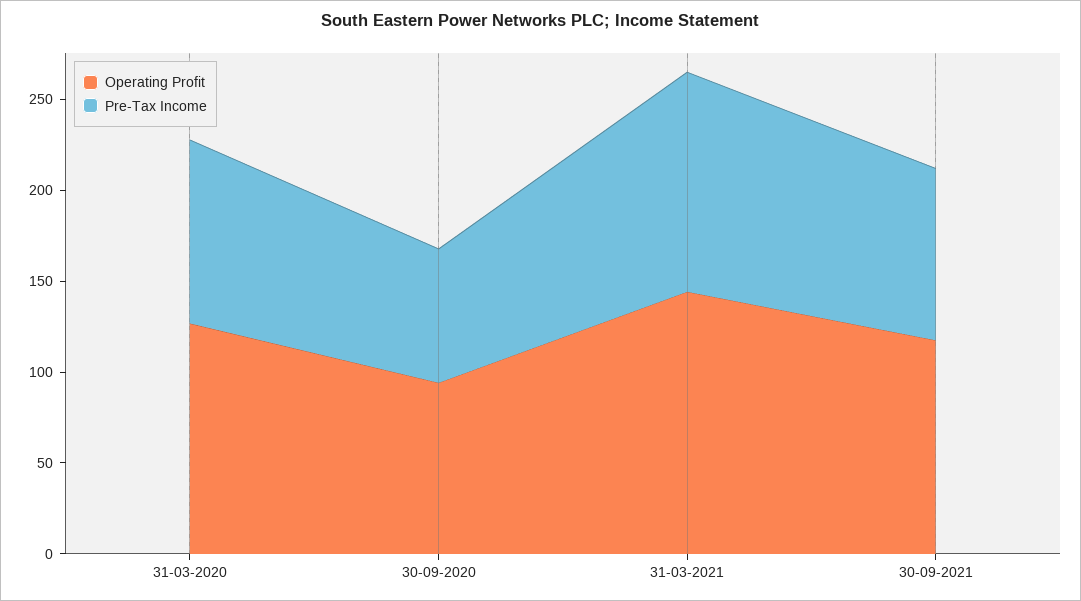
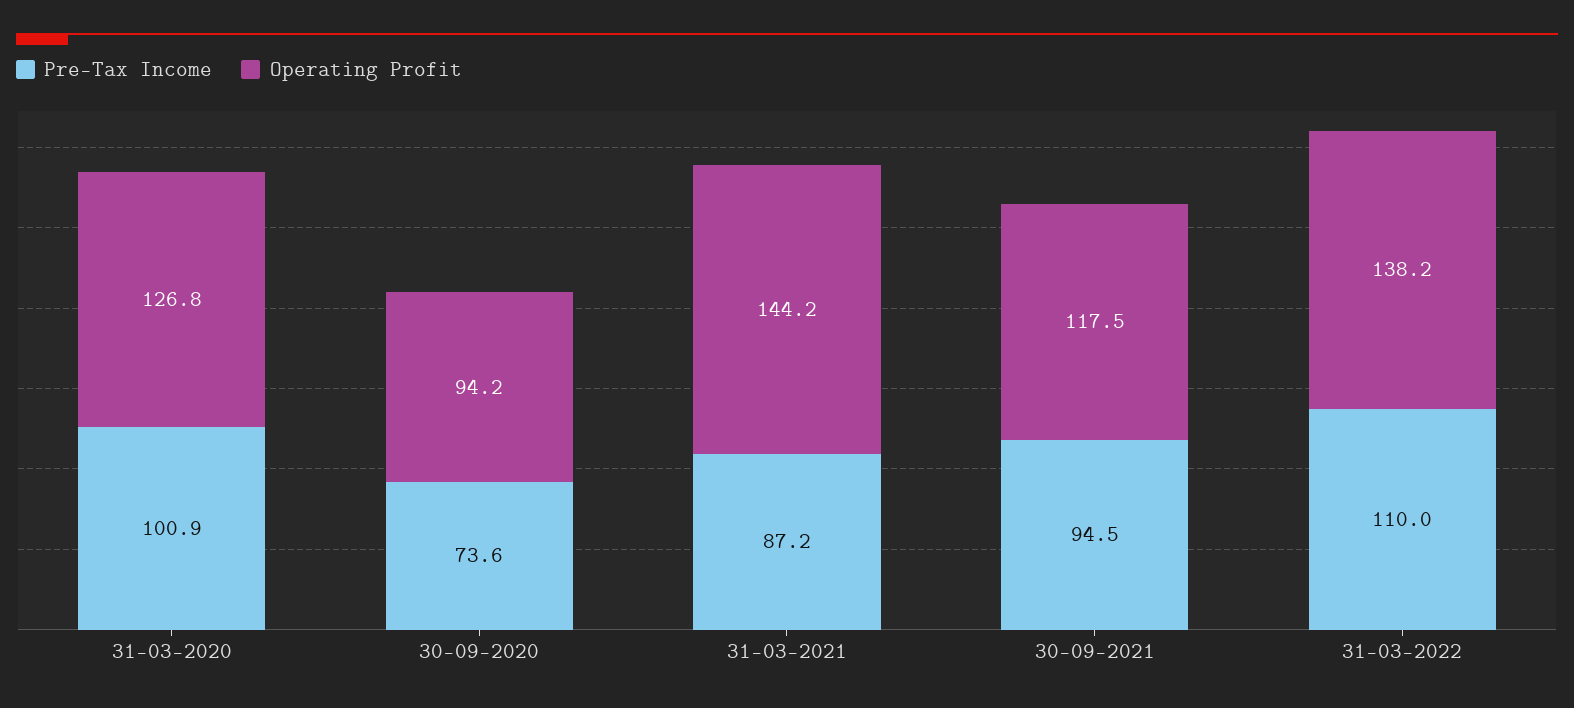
Pre-Tax Income, 31-03-2021: 120 -> 87.2
Pre-Tax Income, 31-03-2022: none -> 110
Operating Profit, 31-03-2022: none -> 138.2

